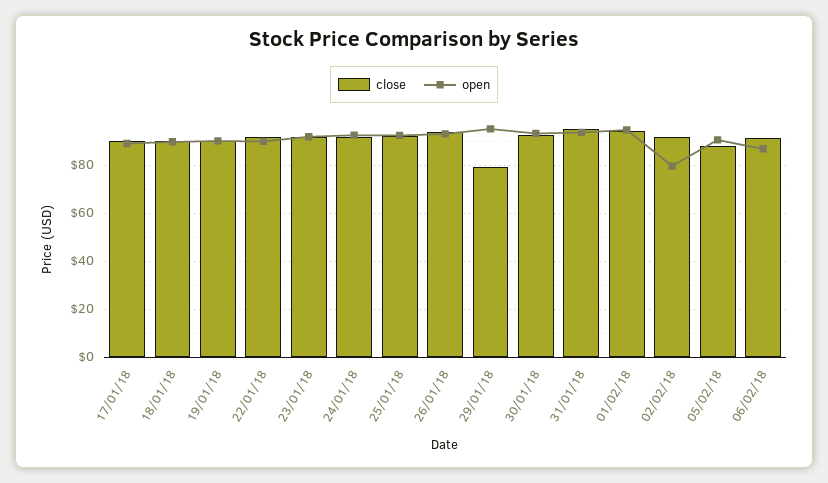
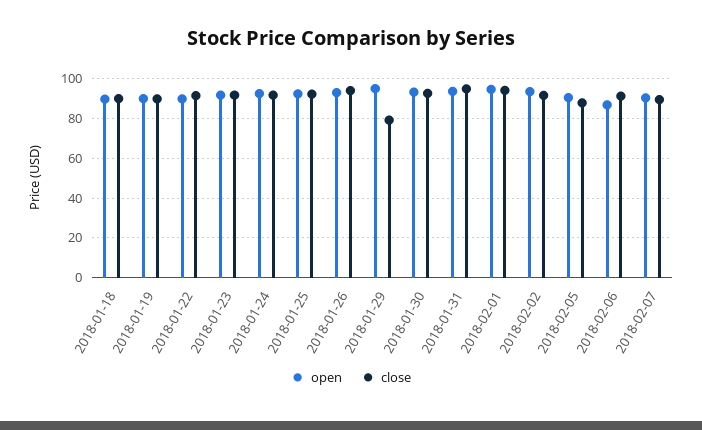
close, 17/01/18: 90 -> none
open, 17/01/18: 90 -> none
open, 02/02/18: 80 -> 95
open, 2018-02-07: none -> 90
close, 2018-02-07: none -> 90

